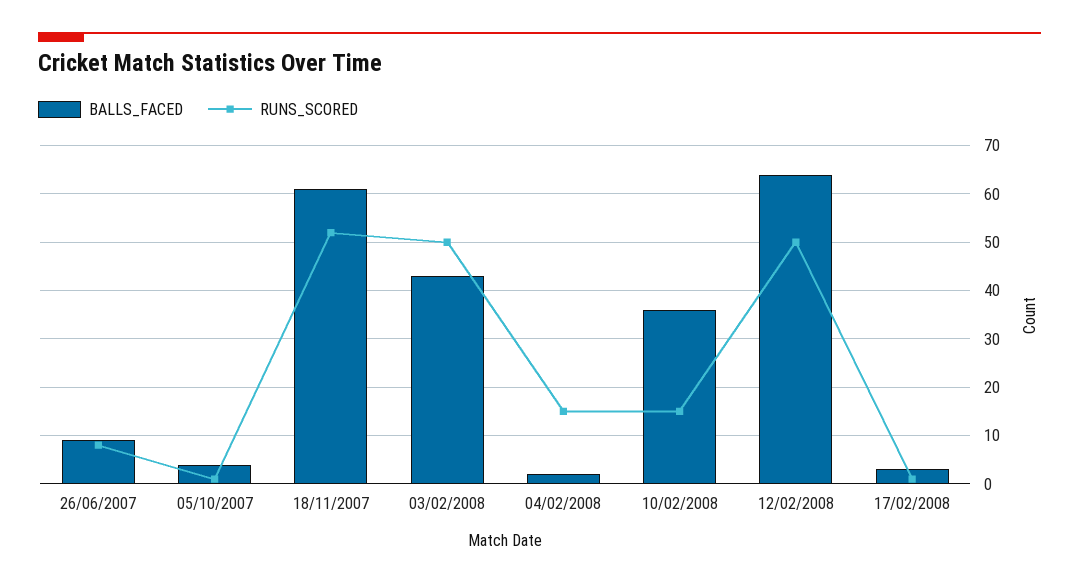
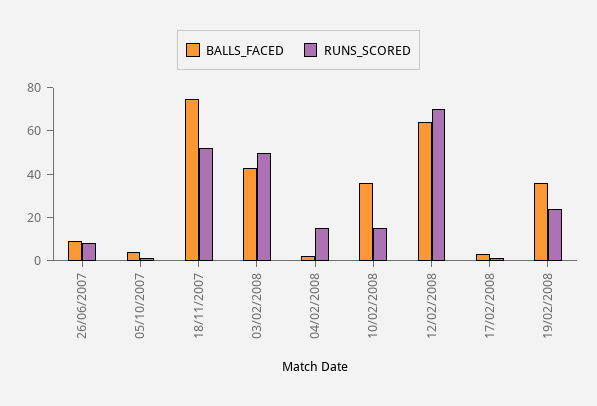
BALLS_FACED, 18/11/2007: 60 -> 75
RUNS_SCORED, 12/02/2008: 50 -> 70
BALLS_FACED, 19/02/2008: none -> 35
RUNS_SCORED, 19/02/2008: none -> 25

